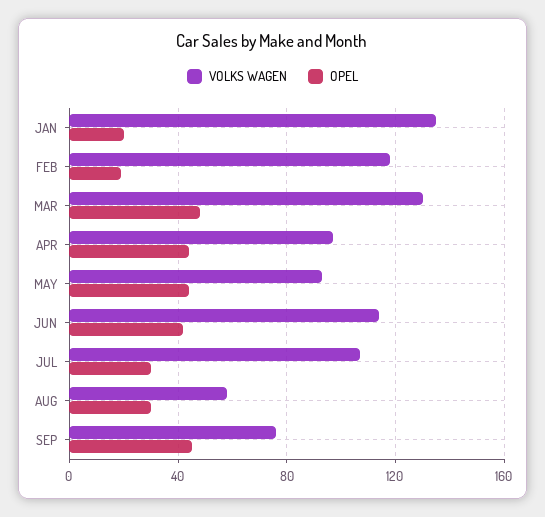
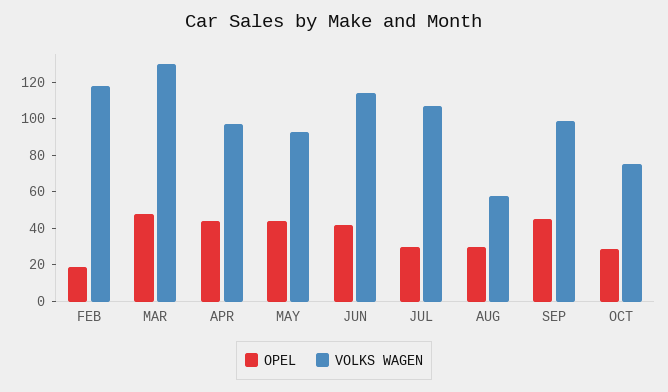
VOLKS WAGEN, JAN: 135 -> none
OPEL, JAN: 20 -> none
VOLKS WAGEN, SEP: 75 -> 100
OPEL, OCT: none -> 30
VOLKS WAGEN, OCT: none -> 75

